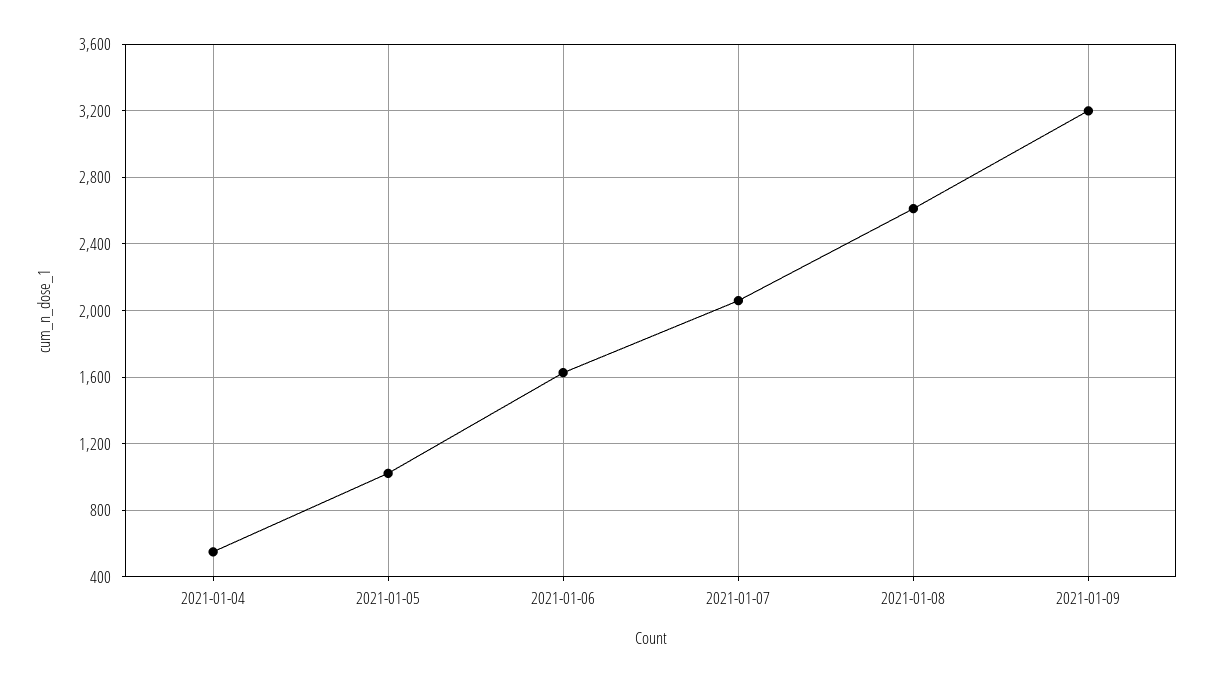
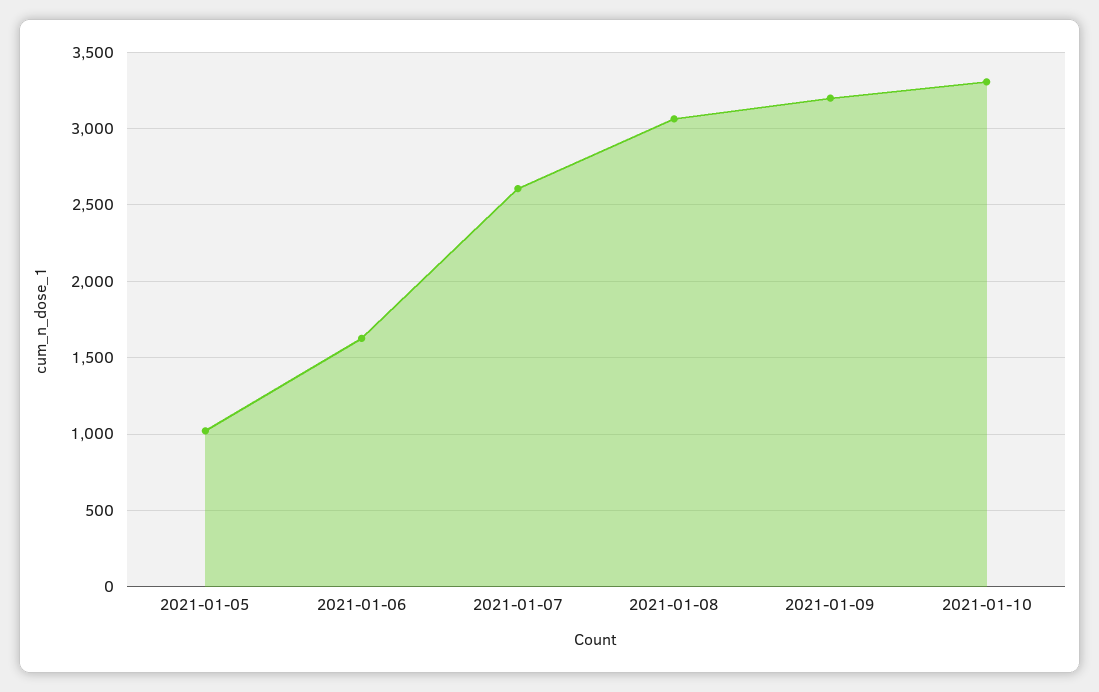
2021-01-04: 550 -> none
2021-01-07: 2050 -> 2600
2021-01-08: 2600 -> 3050
2021-01-10: none -> 3300

